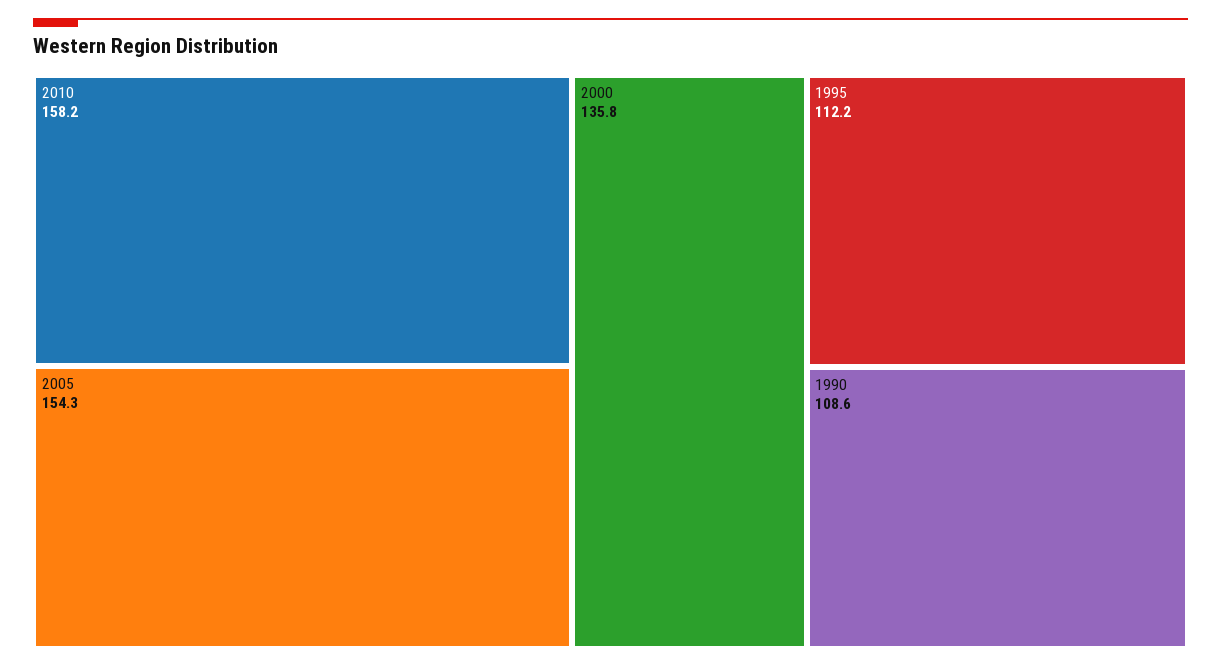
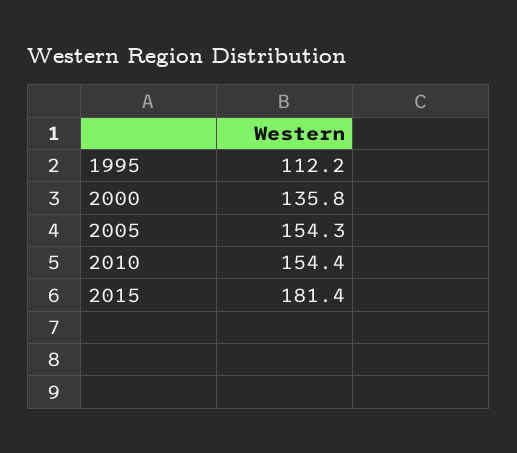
2010: 158.2 -> 154.4
1990: 108.6 -> none
2015: none -> 181.4

